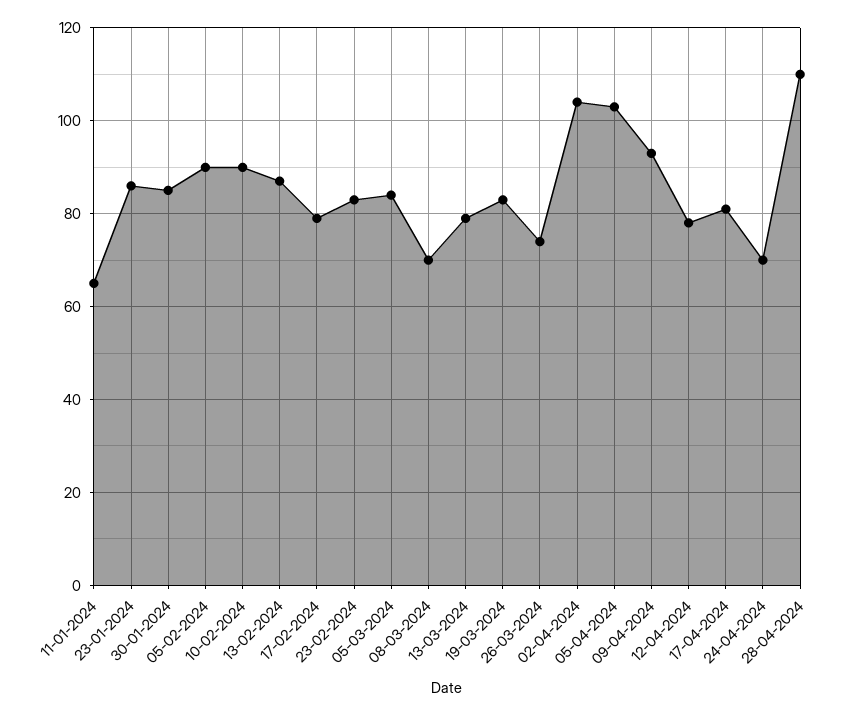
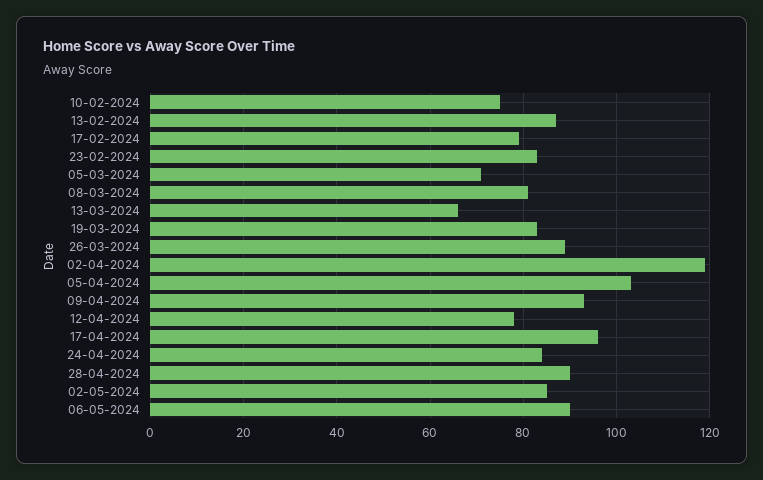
11-01-2024: 65 -> none
23-01-2024: 85 -> none
30-01-2024: 85 -> none
05-02-2024: 90 -> none
10-02-2024: 90 -> 75
05-03-2024: 85 -> 70
08-03-2024: 70 -> 80
13-03-2024: 80 -> 65
26-03-2024: 75 -> 90
02-04-2024: 105 -> 120
17-04-2024: 80 -> 95
24-04-2024: 70 -> 85
28-04-2024: 110 -> 90
02-05-2024: none -> 85
06-05-2024: none -> 90

